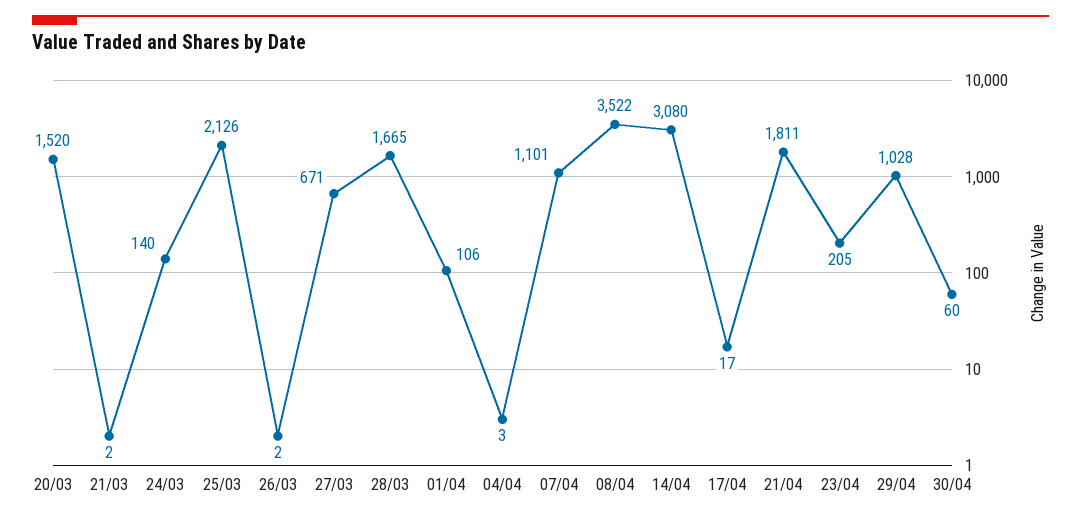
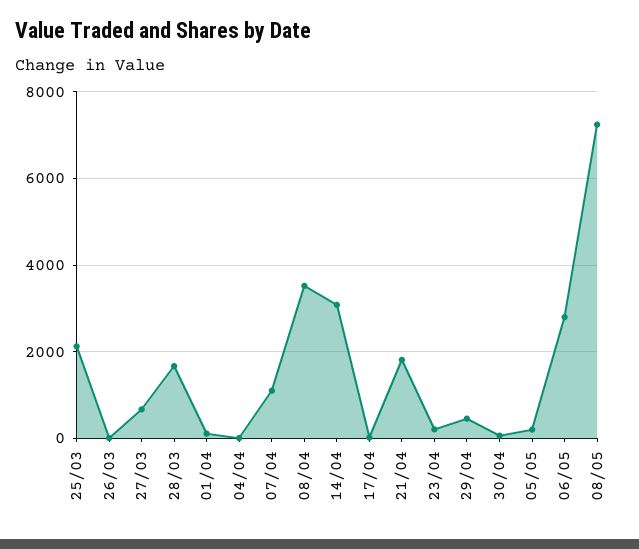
20/03: 1520 -> none
21/03: 2 -> none
24/03: 140 -> none
29/04: 1028 -> 400
05/05: none -> 200
06/05: none -> 2800
08/05: none -> 7200

